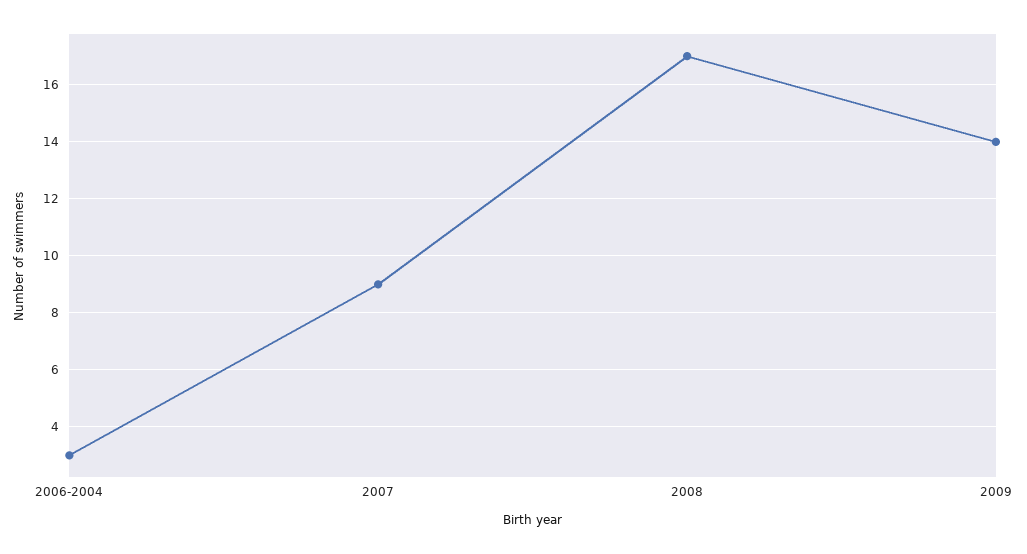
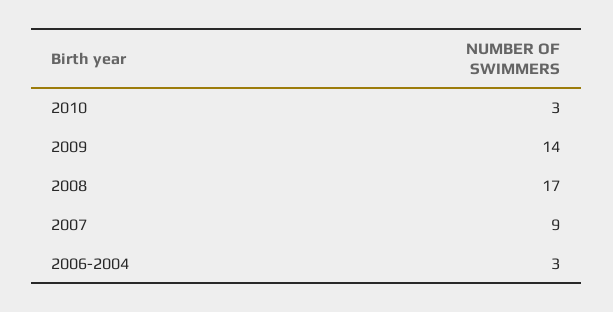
2010: none -> 3

